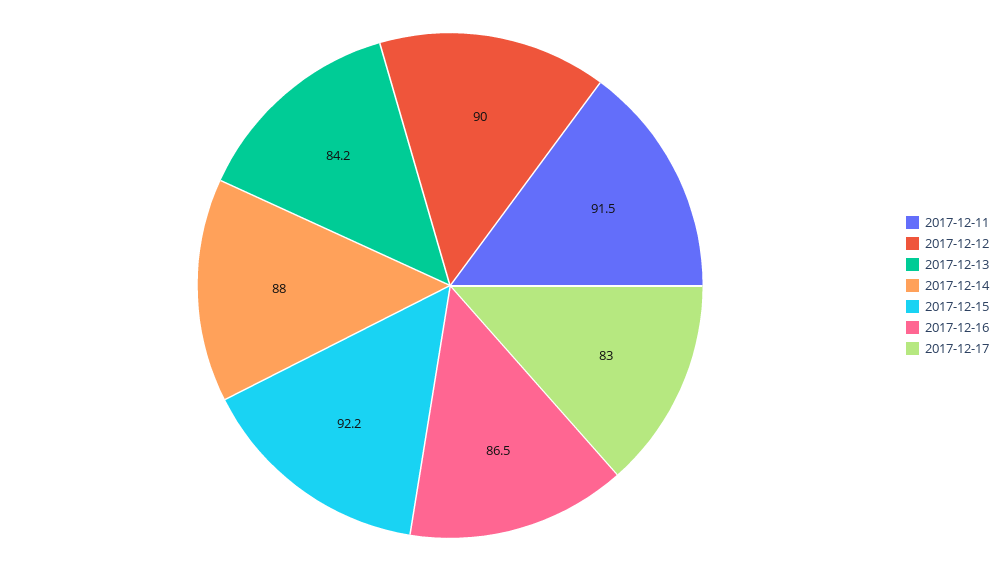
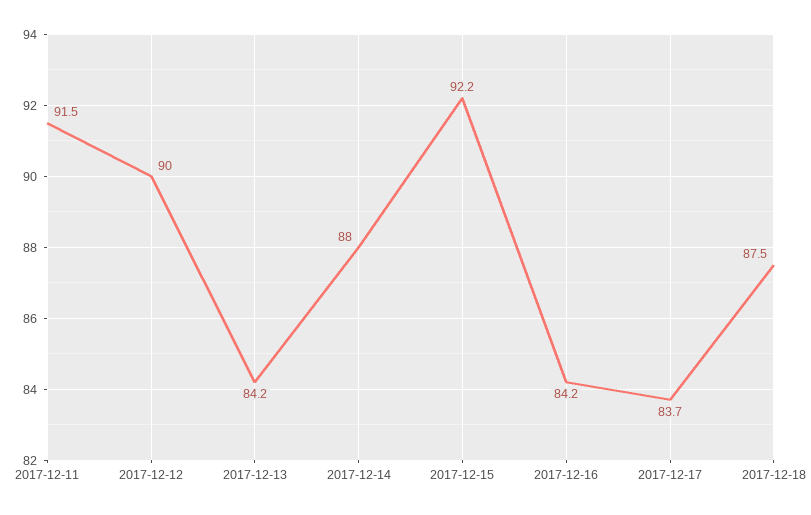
2017-12-16: 86.5 -> 84.2
2017-12-17: 83 -> 83.7
2017-12-18: none -> 87.5

